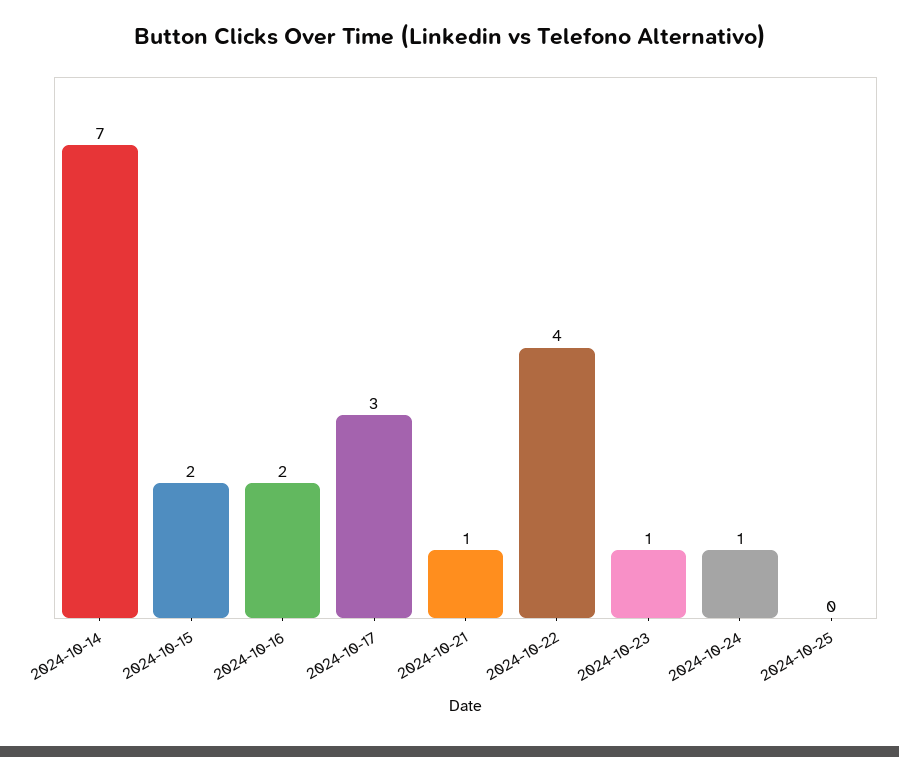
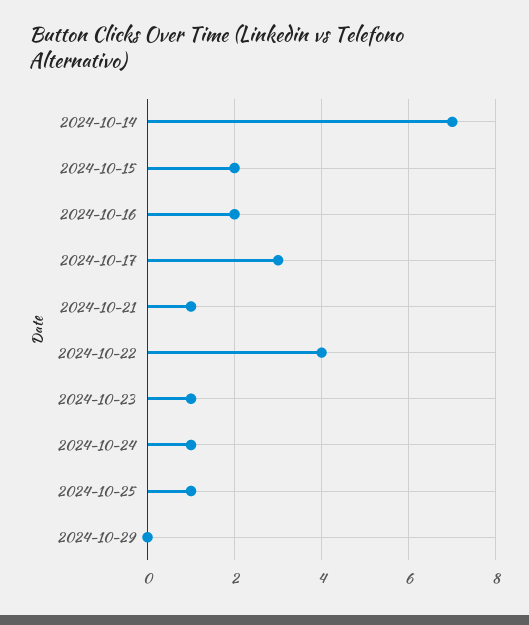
2024-10-25: 0 -> 1
2024-10-29: none -> 0

